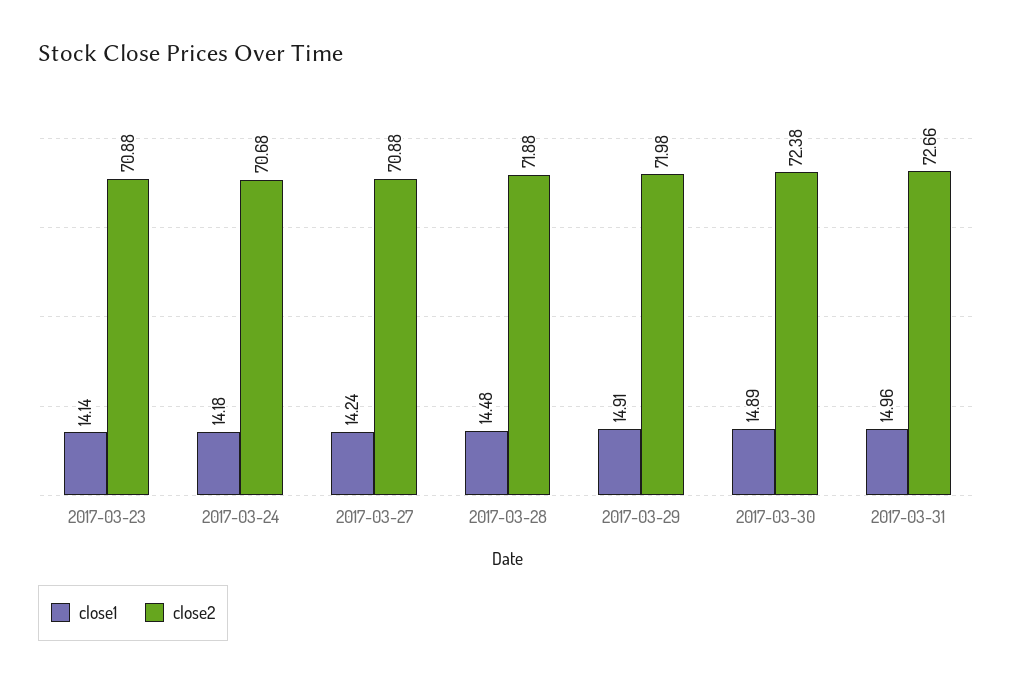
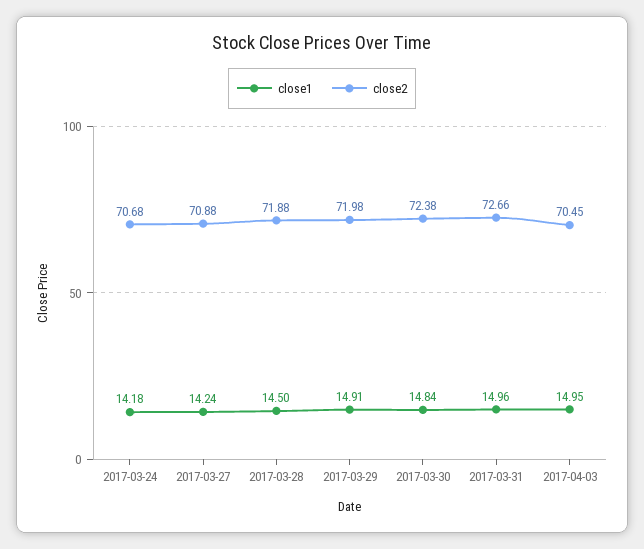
close1, 2017-03-23: 14.14 -> none
close2, 2017-03-23: 70.88 -> none
close1, 2017-03-28: 14.48 -> 14.5
close1, 2017-03-30: 14.89 -> 14.84
close1, 2017-04-03: none -> 14.95
close2, 2017-04-03: none -> 70.45

